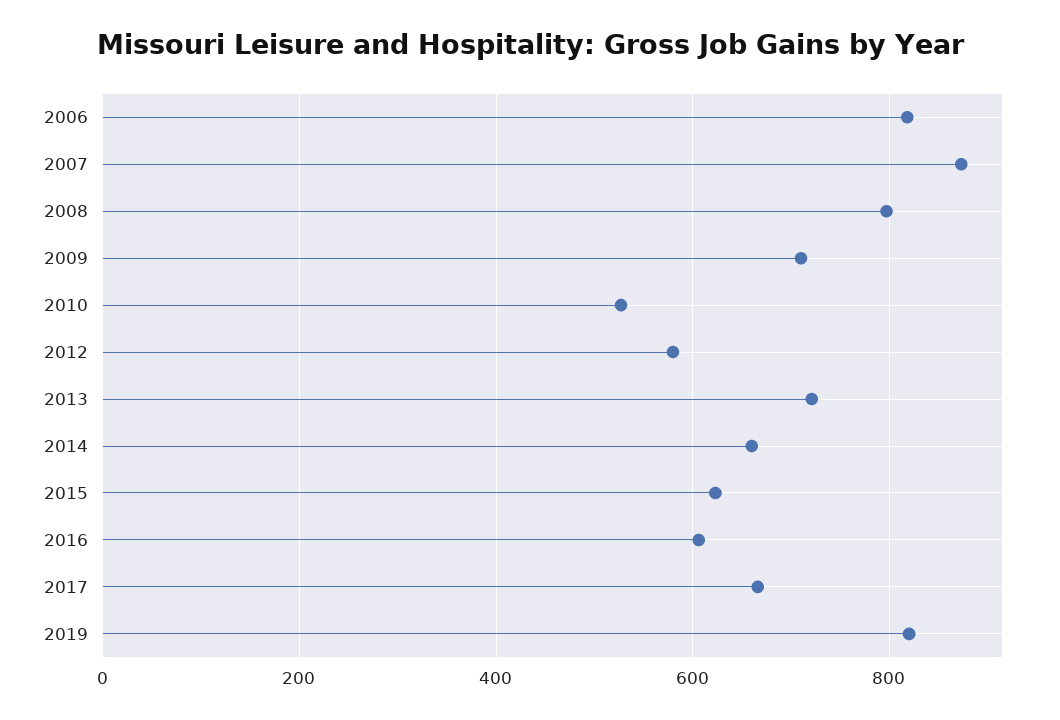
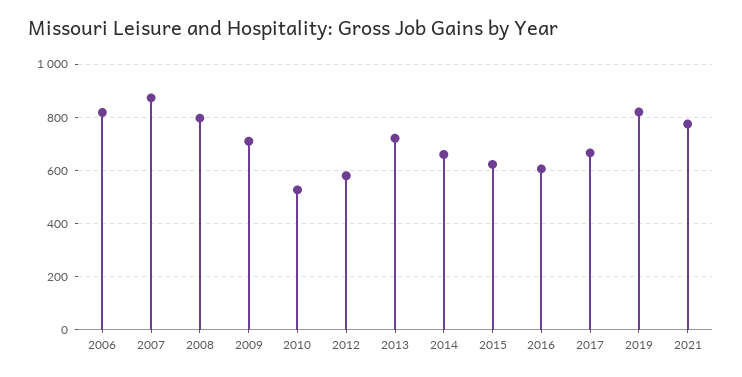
2021: none -> 775

